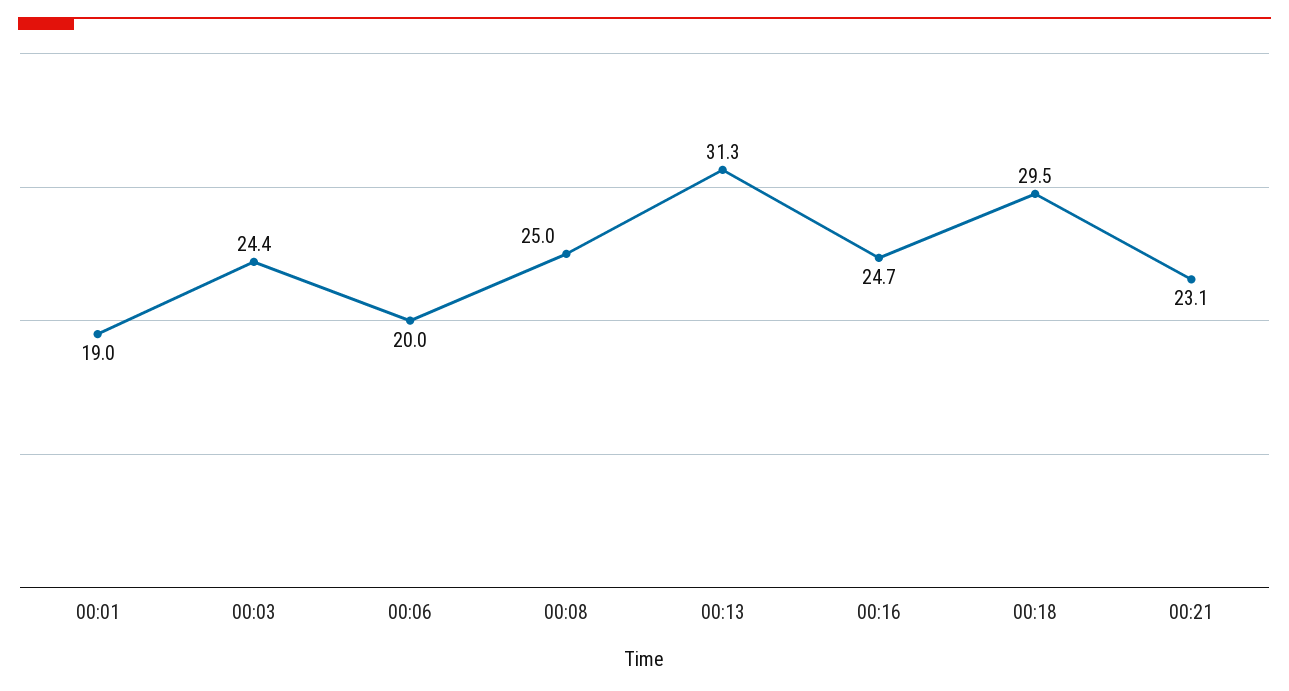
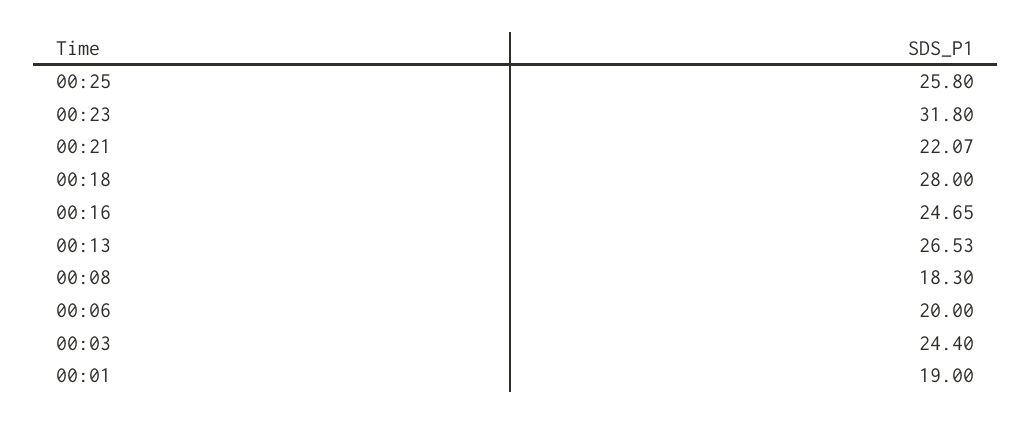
00:08: 25 -> 18.3
00:13: 31.3 -> 26.53
00:18: 29.5 -> 28
00:21: 23.1 -> 22.07
00:25: none -> 25.8
00:23: none -> 31.8

